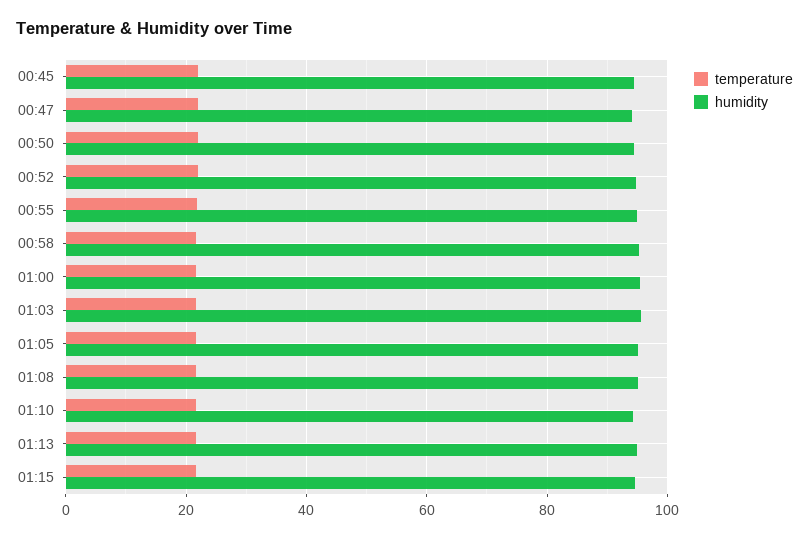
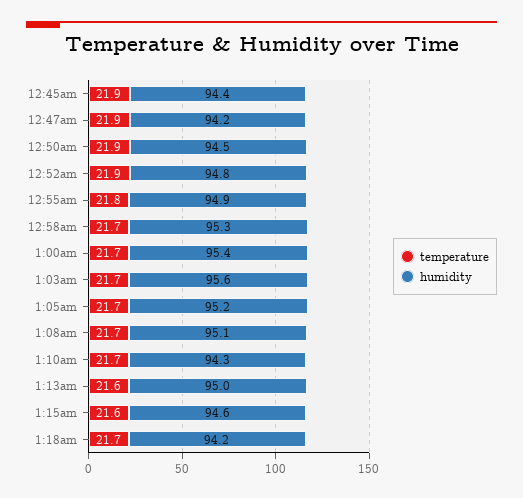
temperature, 1:18am: none -> 21.7
humidity, 1:18am: none -> 94.2

